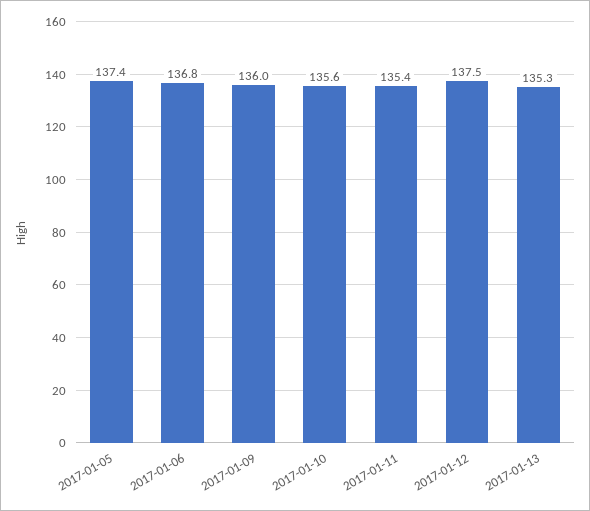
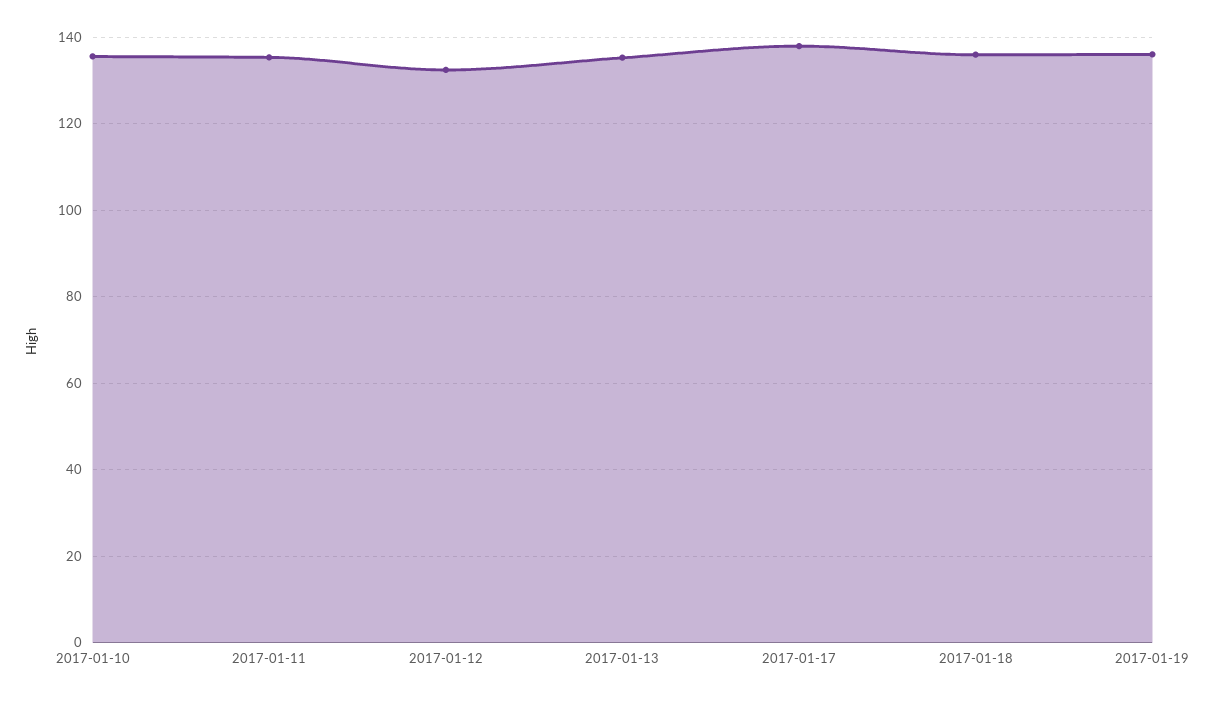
2017-01-05: 137.4 -> none
2017-01-06: 136.8 -> none
2017-01-09: 136 -> none
2017-01-12: 137.5 -> 132
2017-01-17: none -> 138
2017-01-18: none -> 136
2017-01-19: none -> 136

